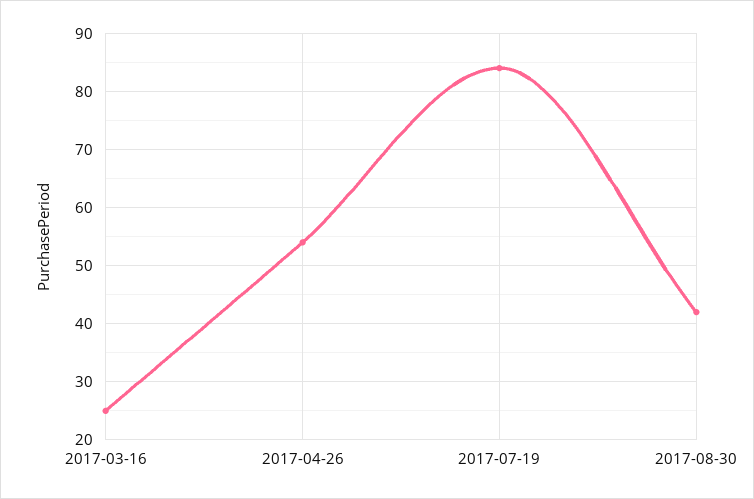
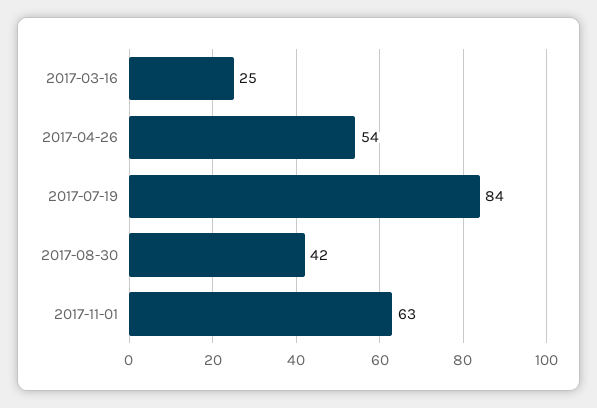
2017-11-01: none -> 63

